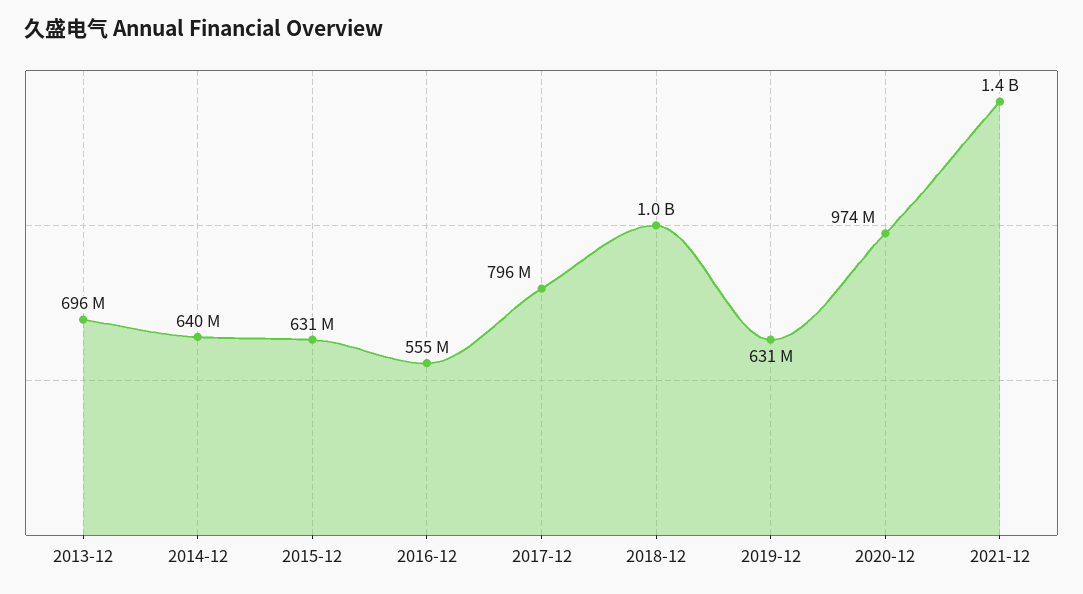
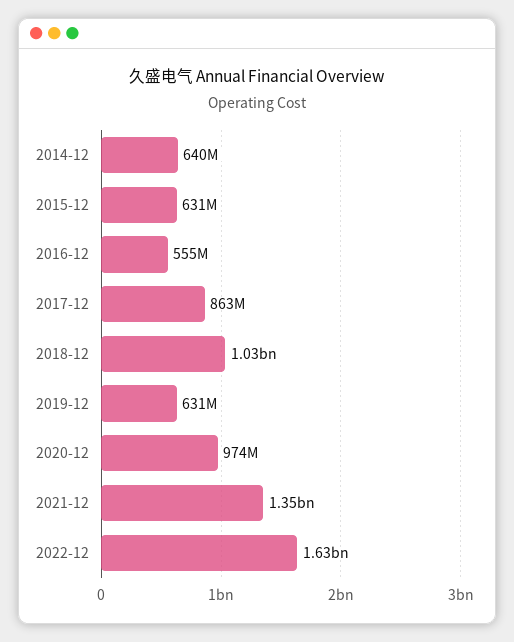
2013-12: 696000000 -> none
2017-12: 796000000 -> 863000000
2022-12: none -> 1630000000

